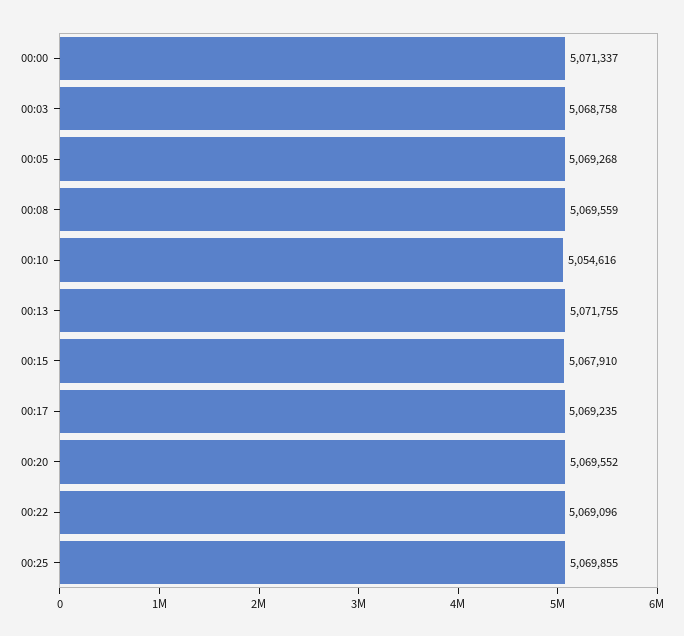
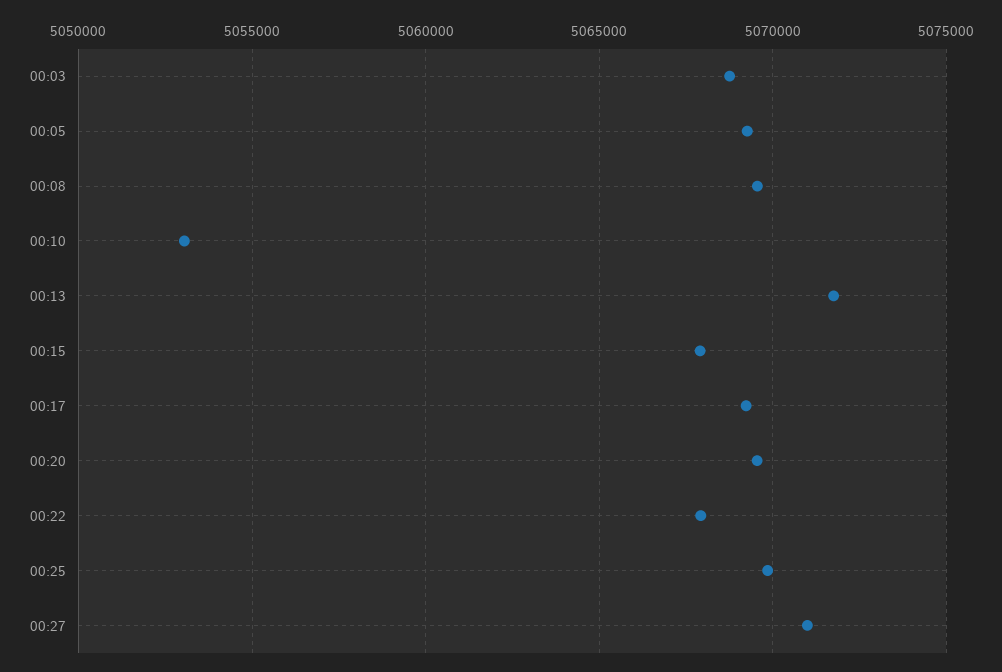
00:00: 5071337 -> none
00:10: 5054616 -> 5053000
00:22: 5069096 -> 5068000
00:27: none -> 5071000

